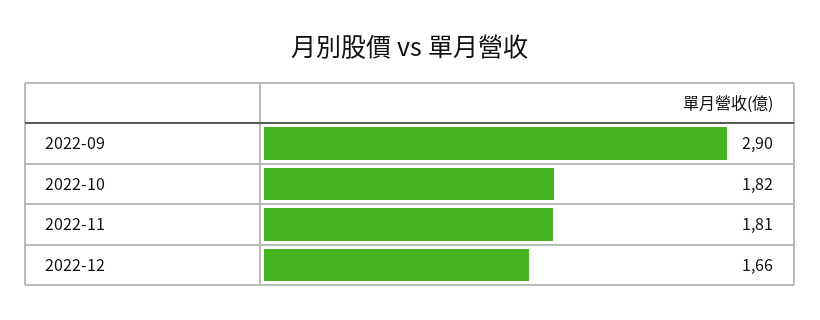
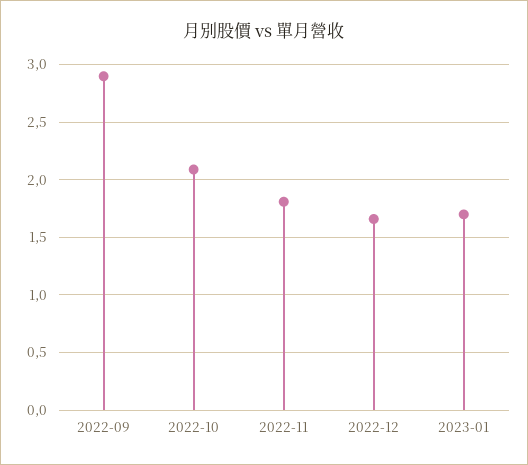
2022-10: 1.82 -> 2.1
2023-01: none -> 1.7

